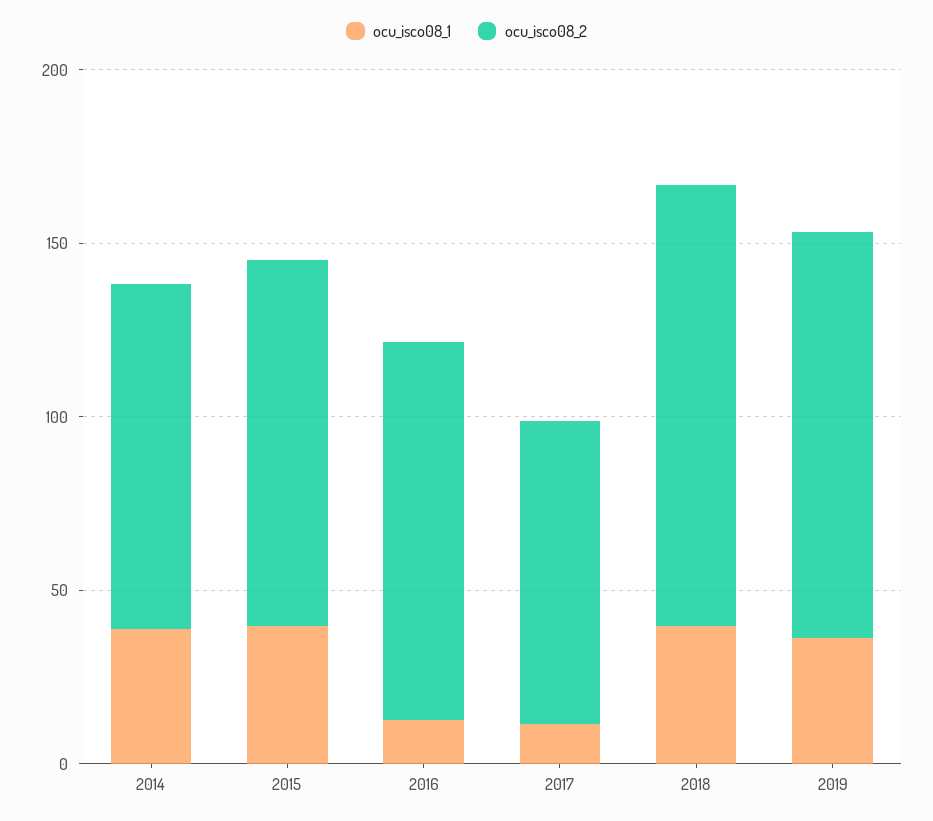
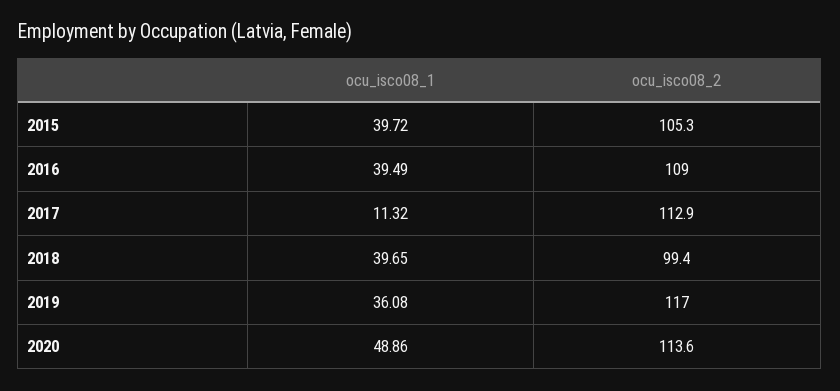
ocu_isco08_1, 2014: 40 -> none
ocu_isco08_2, 2014: 100 -> none
ocu_isco08_1, 2016: 10 -> 39.49
ocu_isco08_2, 2017: 90 -> 112.9
ocu_isco08_2, 2018: 130 -> 99.4
ocu_isco08_1, 2020: none -> 48.86
ocu_isco08_2, 2020: none -> 113.6

